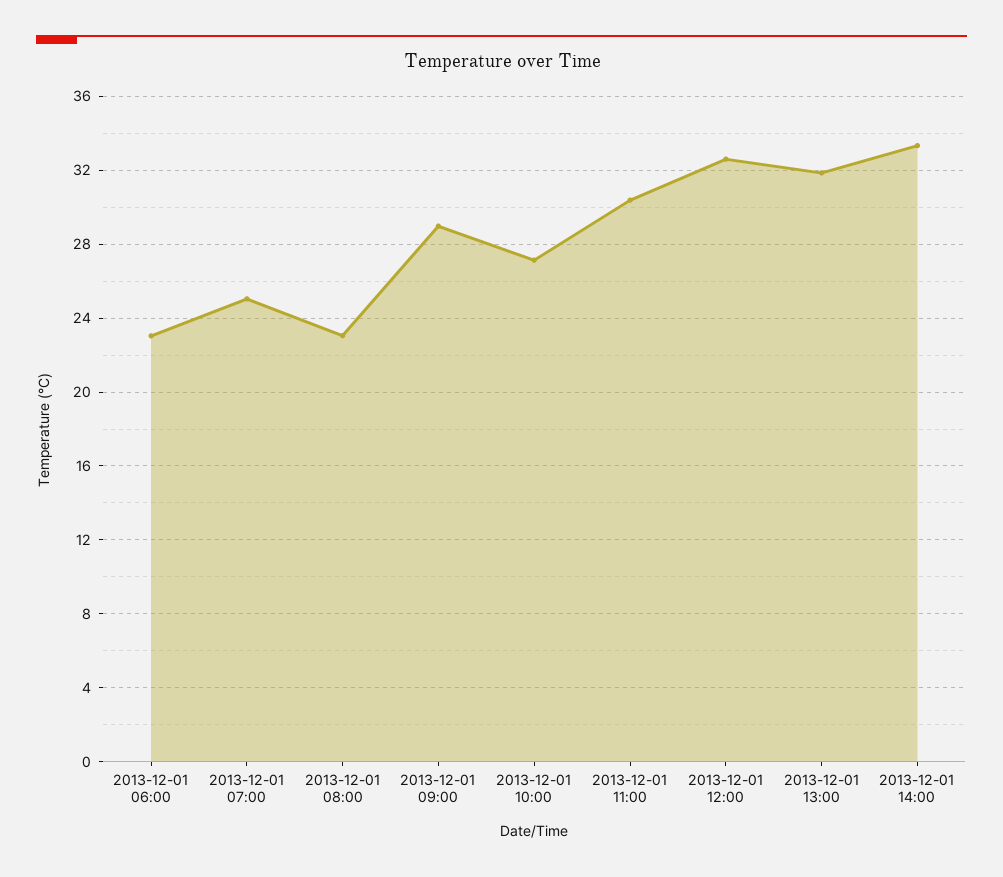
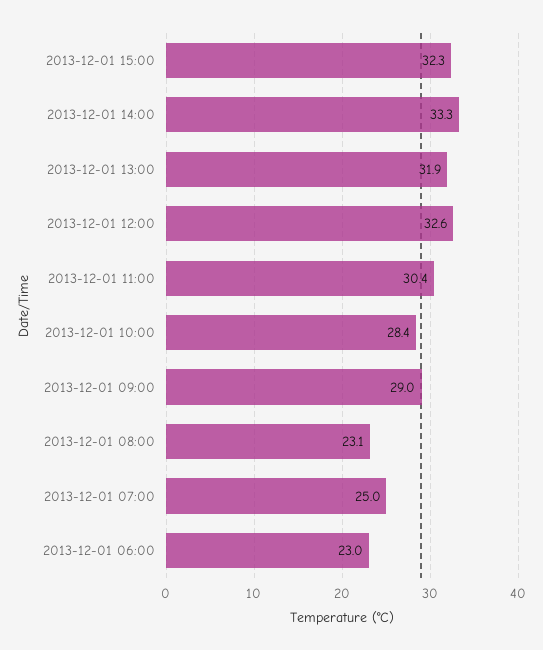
2013-12-01 10:00: 27 -> 28.4
2013-12-01 15:00: none -> 32.3

